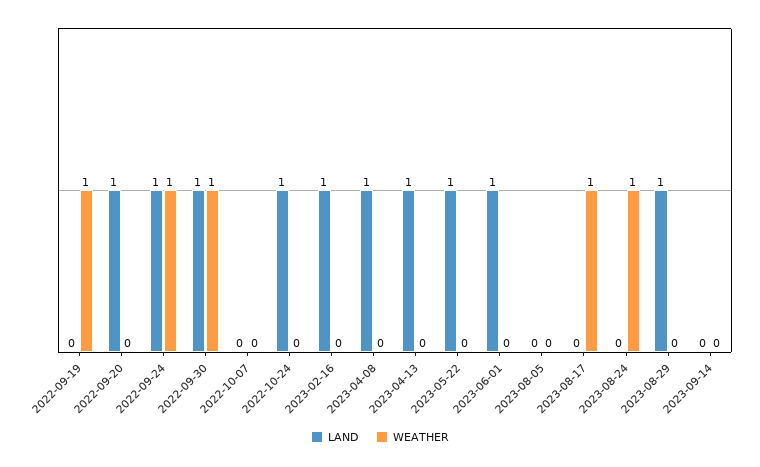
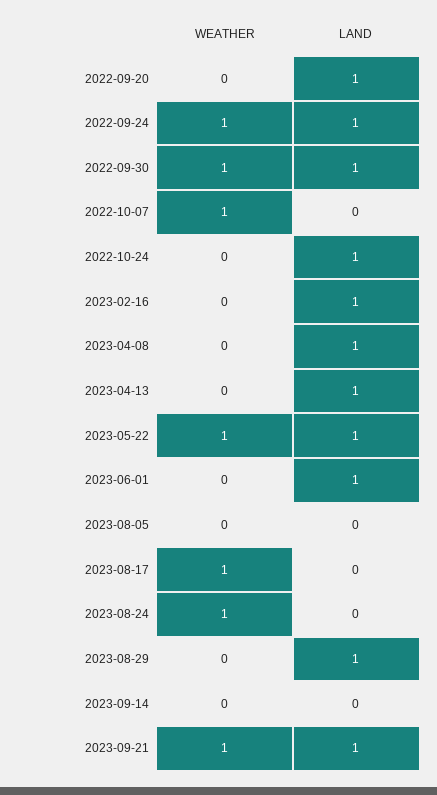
LAND, 2022-09-19: 0 -> none
WEATHER, 2022-09-19: 1 -> none
WEATHER, 2022-10-07: 0 -> 1
WEATHER, 2023-05-22: 0 -> 1
WEATHER, 2023-09-21: none -> 1
LAND, 2023-09-21: none -> 1

